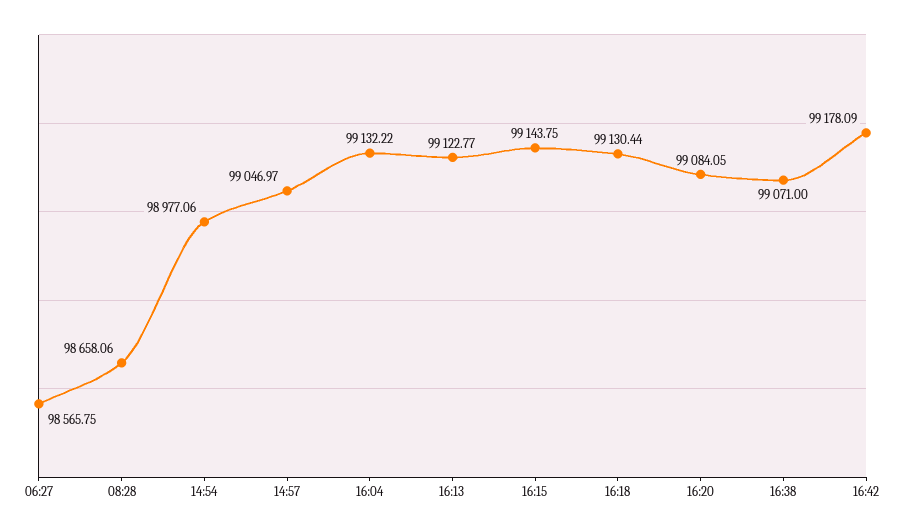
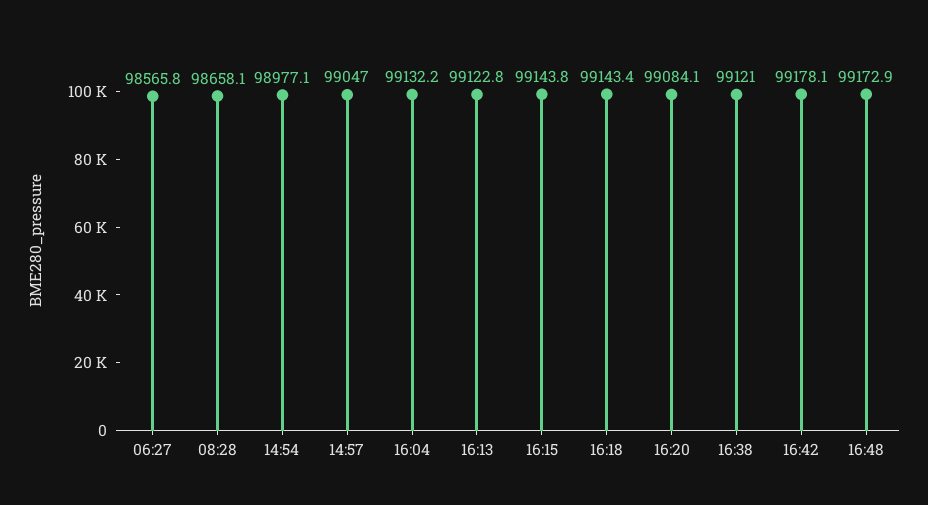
16:18: 99130.44 -> 99143.4
16:38: 99071 -> 99121
16:48: none -> 99172.9

